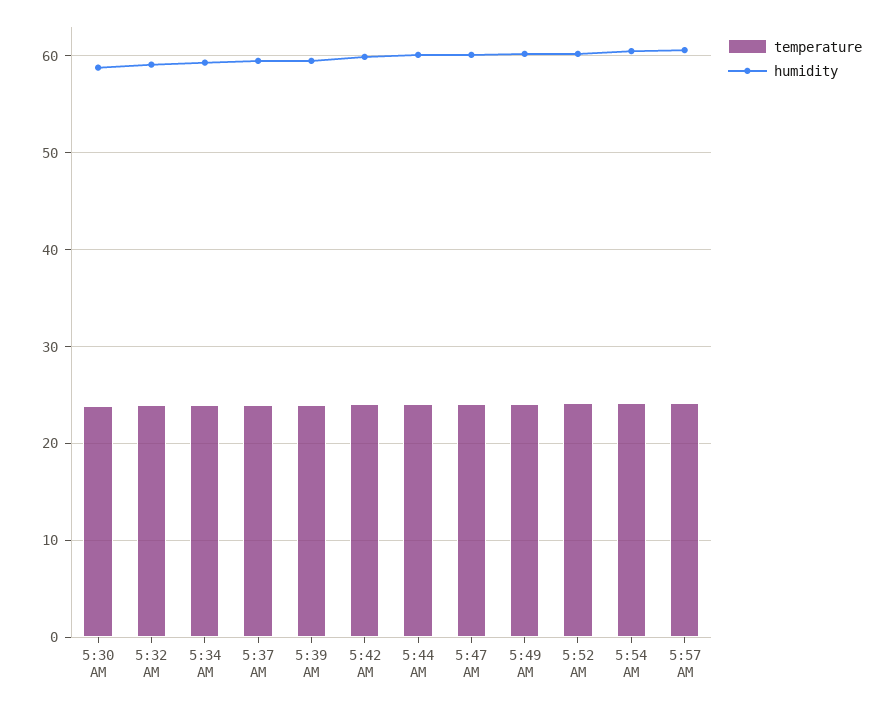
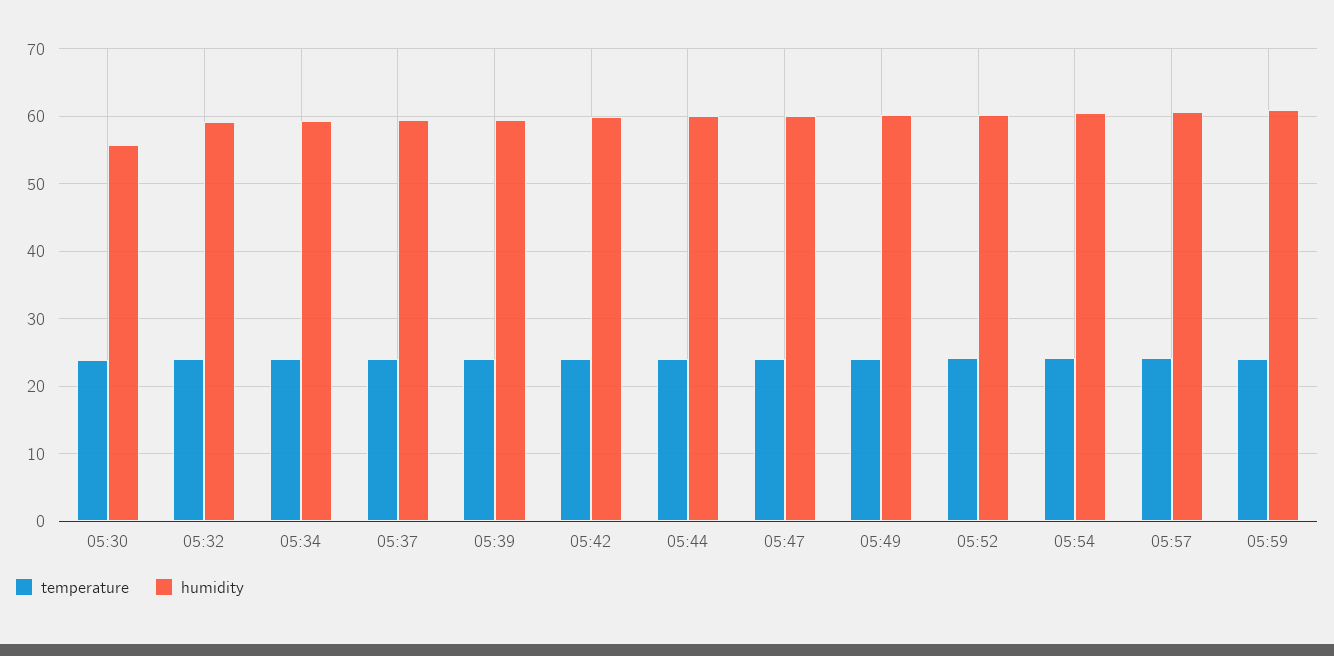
humidity, 5:30 AM: 59 -> 56
temperature, 05:59: none -> 24
humidity, 05:59: none -> 61

